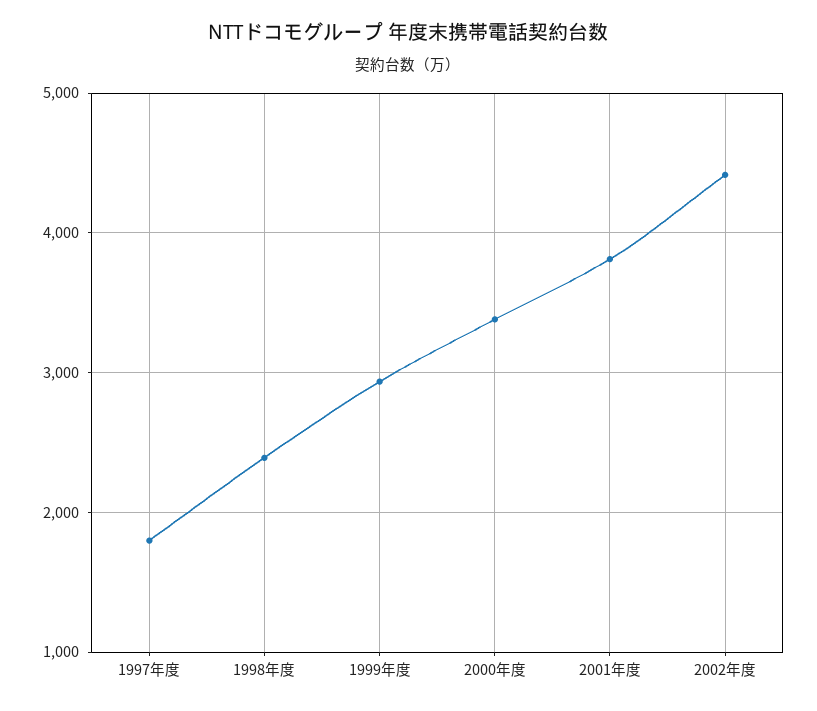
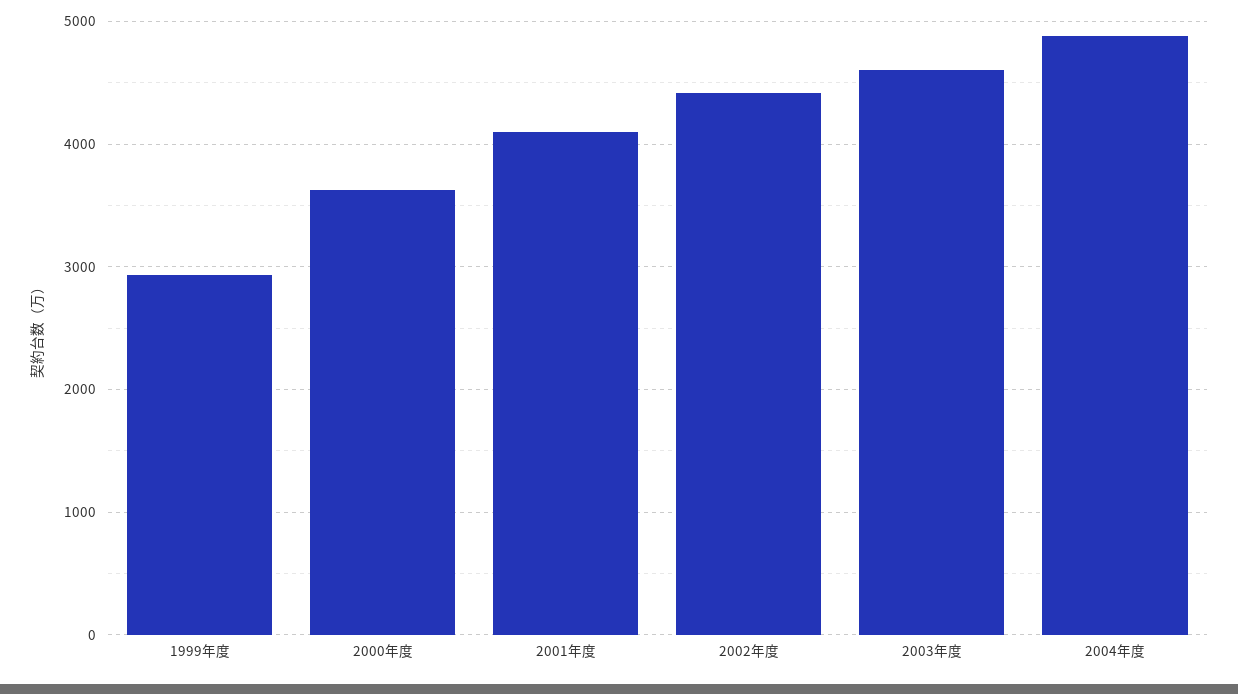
1997年度: 1800 -> none
1998年度: 2400 -> none
2000年度: 3400 -> 3600
2001年度: 3800 -> 4100
2003年度: none -> 4600
2004年度: none -> 4900

